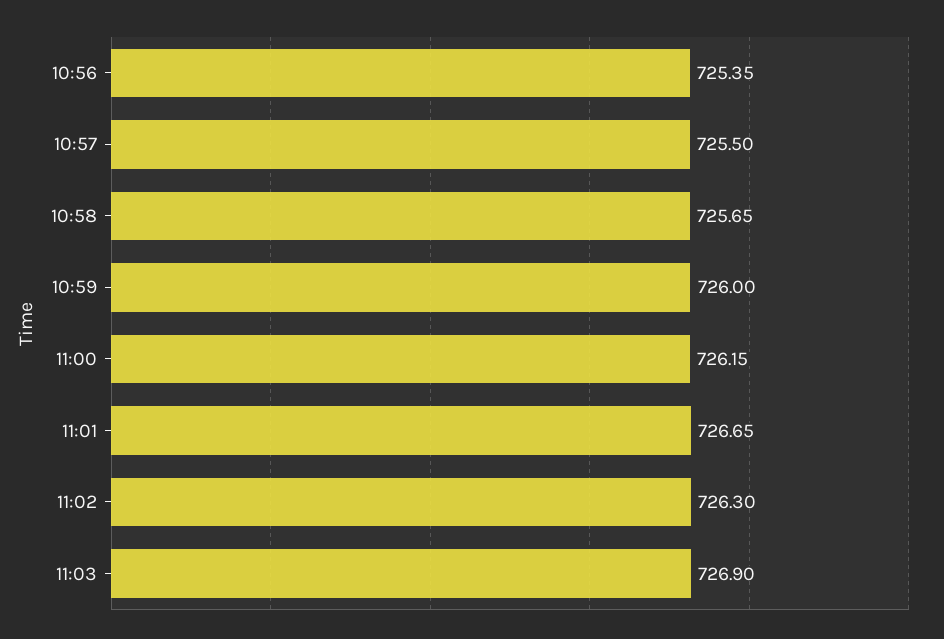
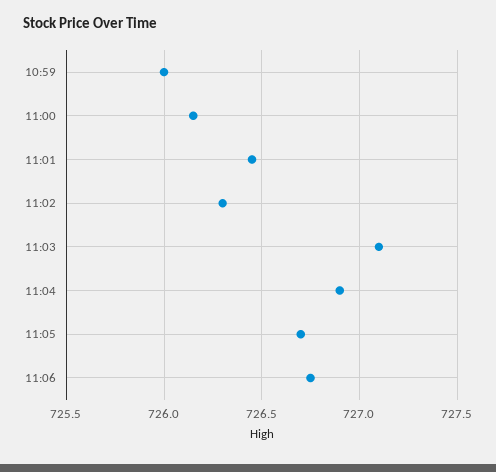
10:56: 725.35 -> none
10:57: 725.5 -> none
10:58: 725.65 -> none
11:01: 726.65 -> 726.45
11:03: 726.9 -> 727.1
11:04: none -> 726.9
11:05: none -> 726.7
11:06: none -> 726.75

